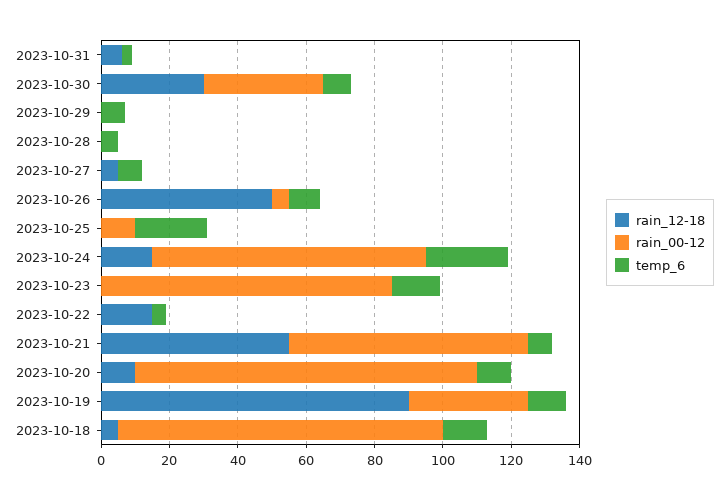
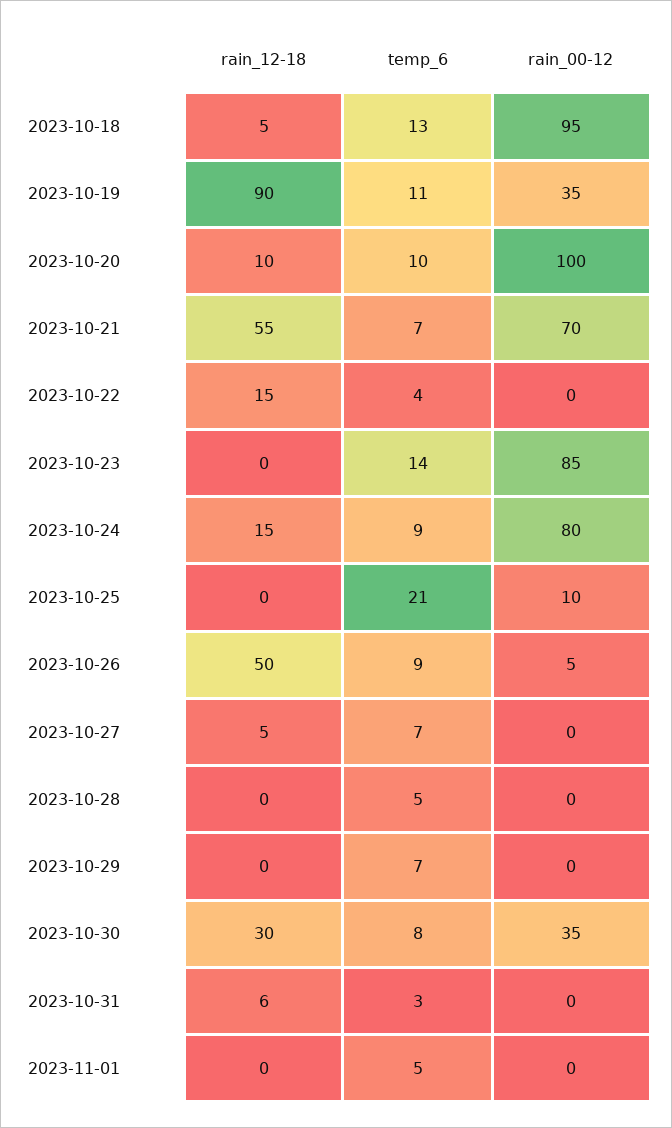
temp_6, 2023-10-24: 25 -> 9
rain_12-18, 2023-11-01: none -> 0
temp_6, 2023-11-01: none -> 5
rain_00-12, 2023-11-01: none -> 0

